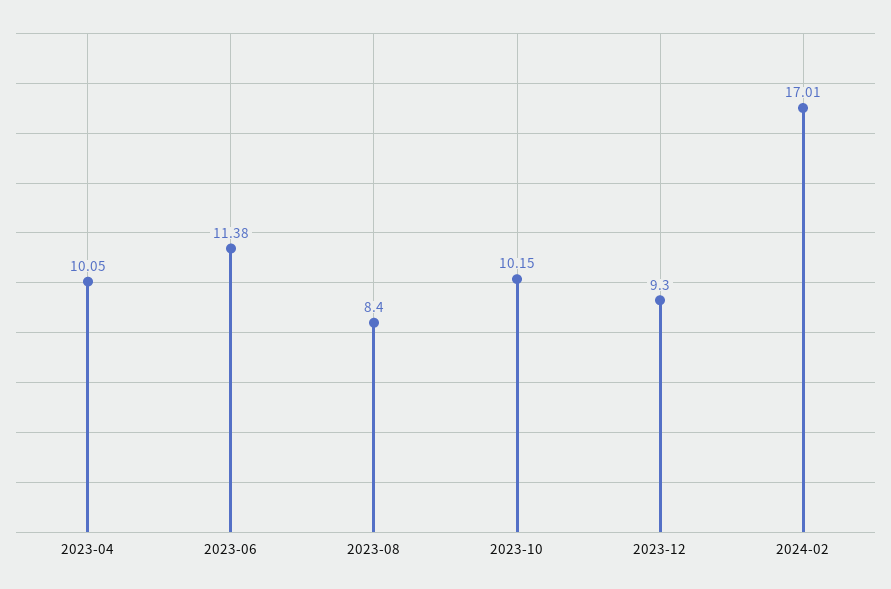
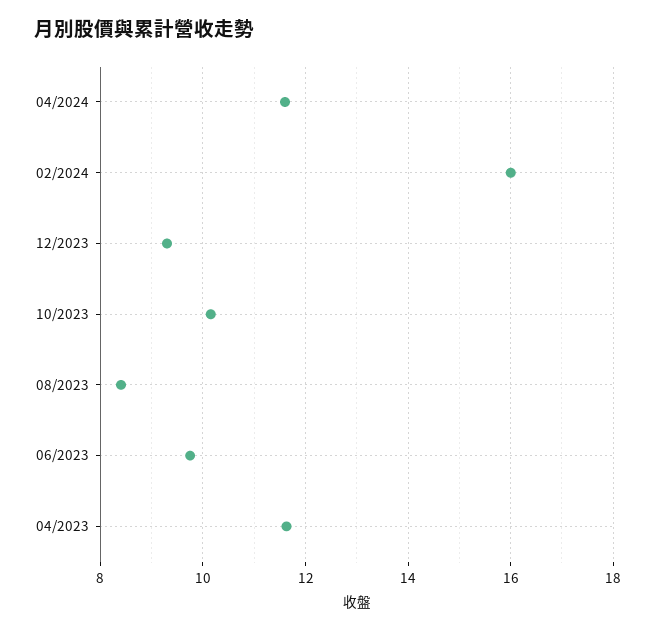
2023-04: 10.05 -> 11.6
2023-06: 11.38 -> 9.8
2024-02: 17.01 -> 16
04/2024: none -> 11.6

